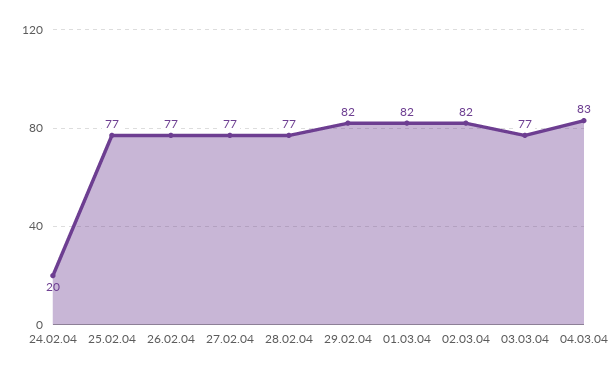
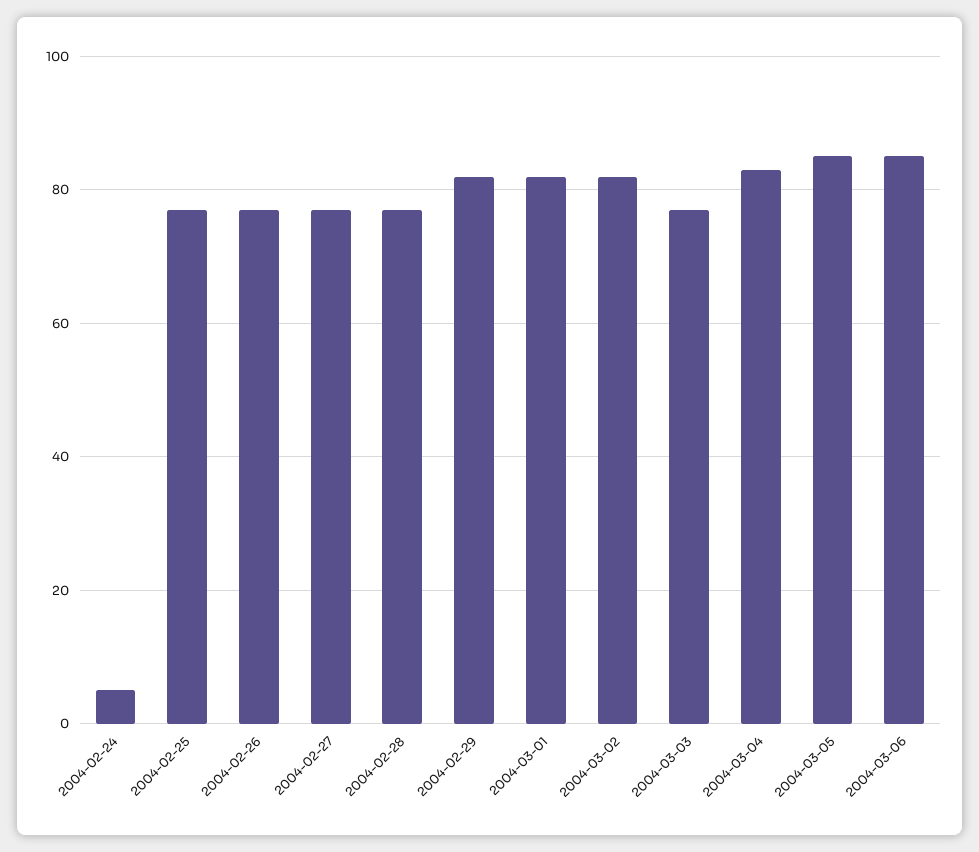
24.02.04: 20 -> 5
2004-03-05: none -> 85
2004-03-06: none -> 85

